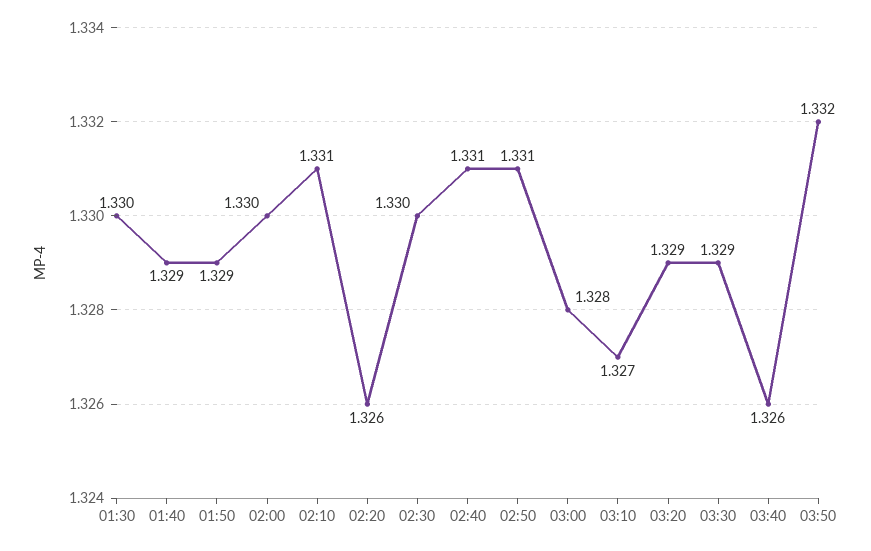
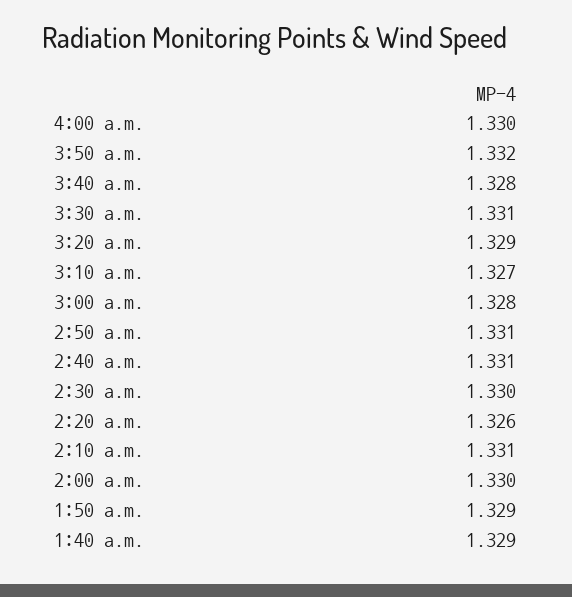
01:30: 1.33 -> none
03:30: 1.329 -> 1.331
03:40: 1.326 -> 1.328
4:00 a.m.: none -> 1.33

